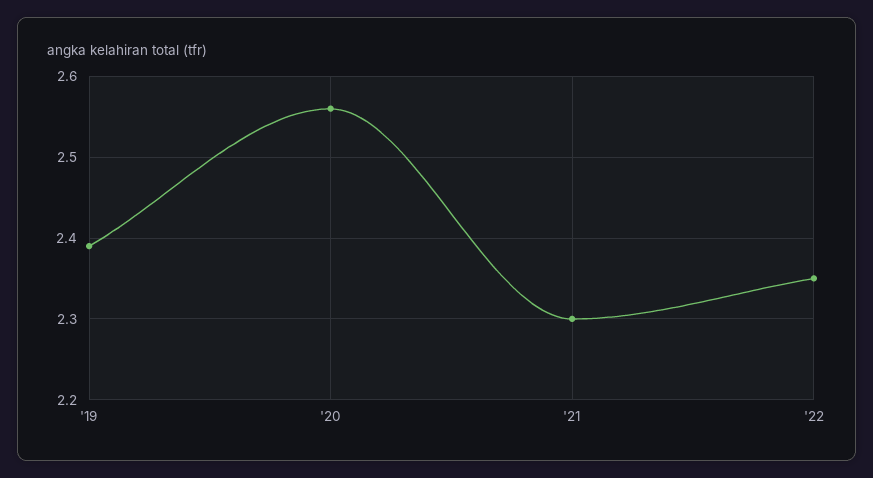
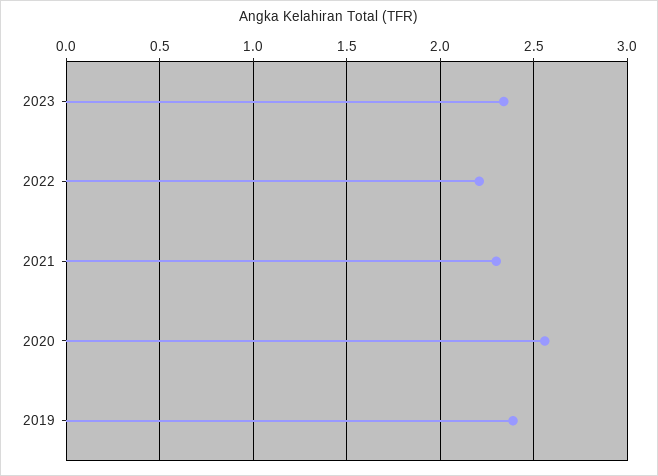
'22: 2.35 -> 2.2
2023: none -> 2.35

